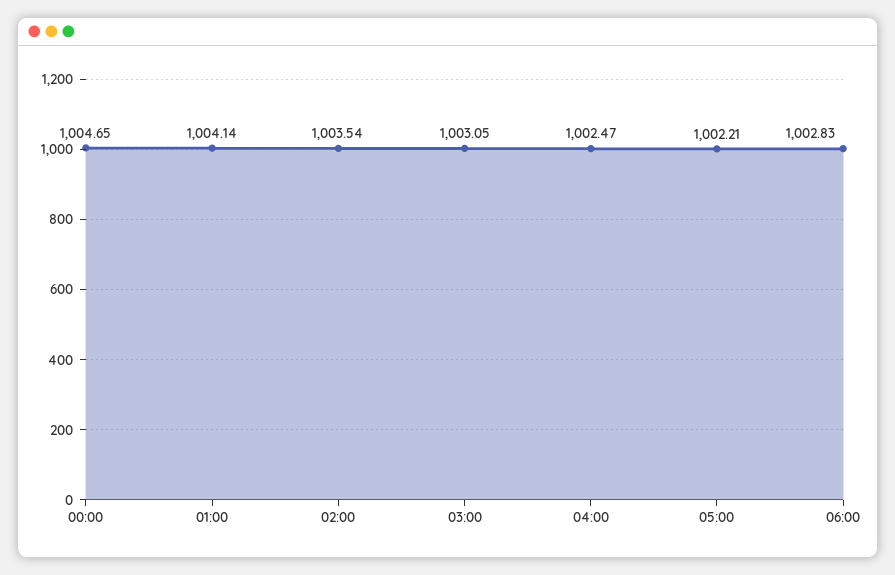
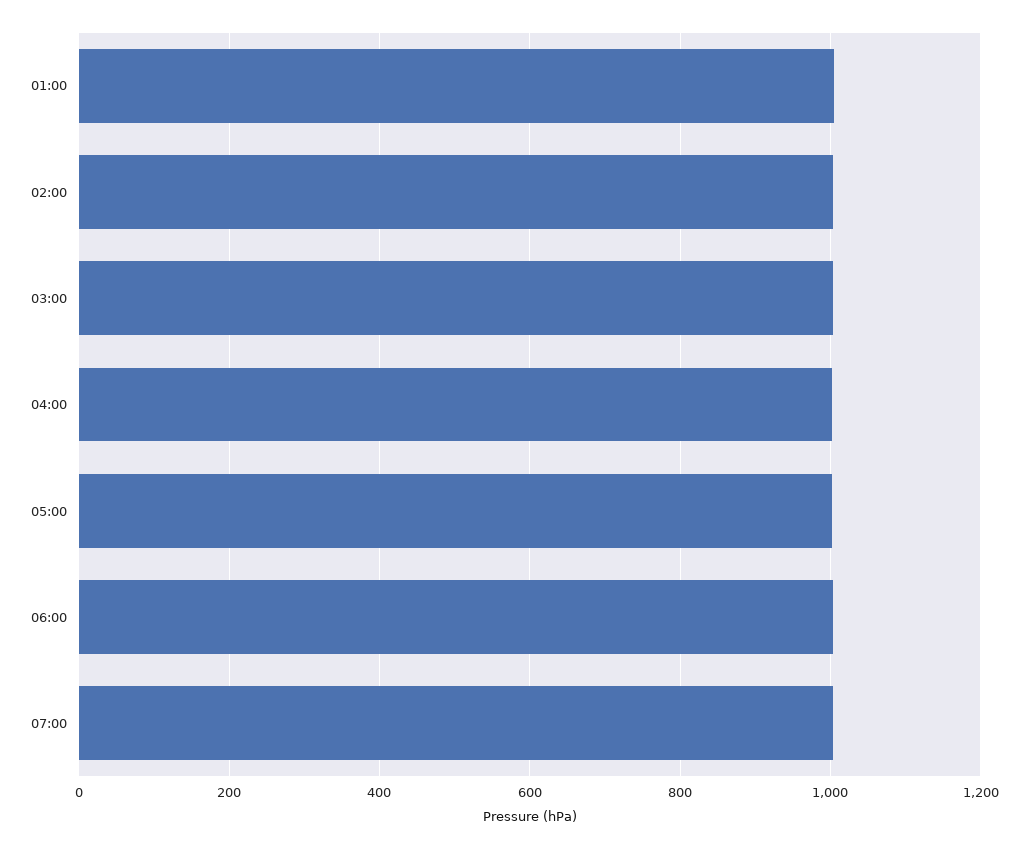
00:00: 1004.65 -> none
07:00: none -> 1000

